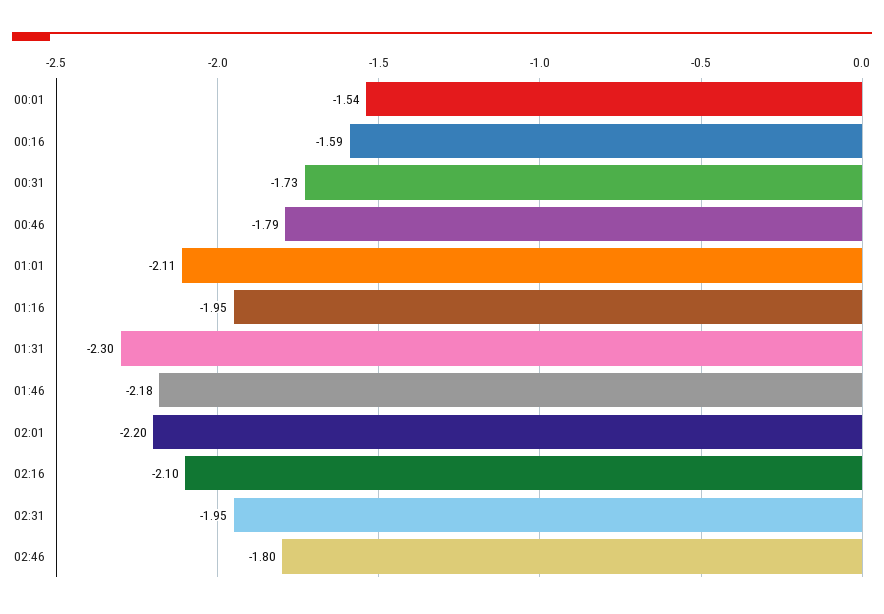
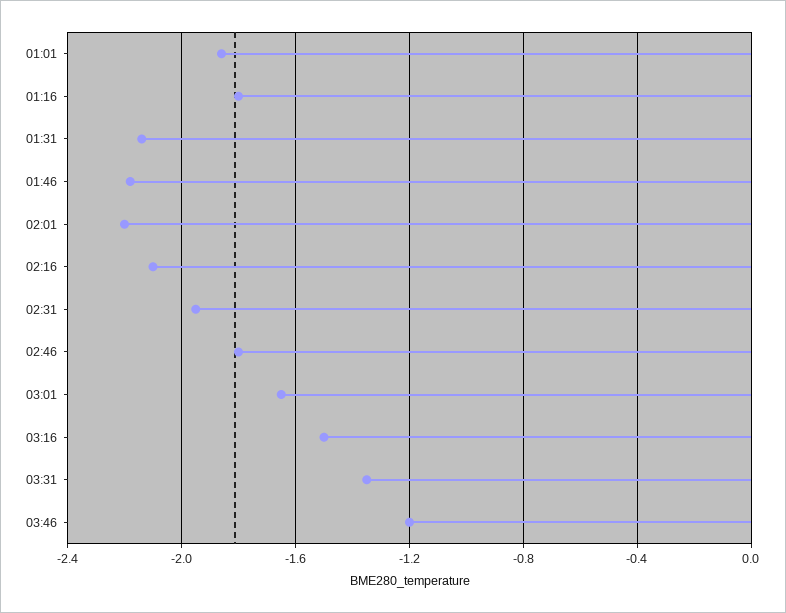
00:01: -1.54 -> none
00:16: -1.59 -> none
00:31: -1.73 -> none
00:46: -1.79 -> none
01:01: -2.11 -> -1.85
01:16: -1.95 -> -1.8
01:31: -2.3 -> -2.15
03:01: none -> -1.65
03:16: none -> -1.5
03:31: none -> -1.35
03:46: none -> -1.2

